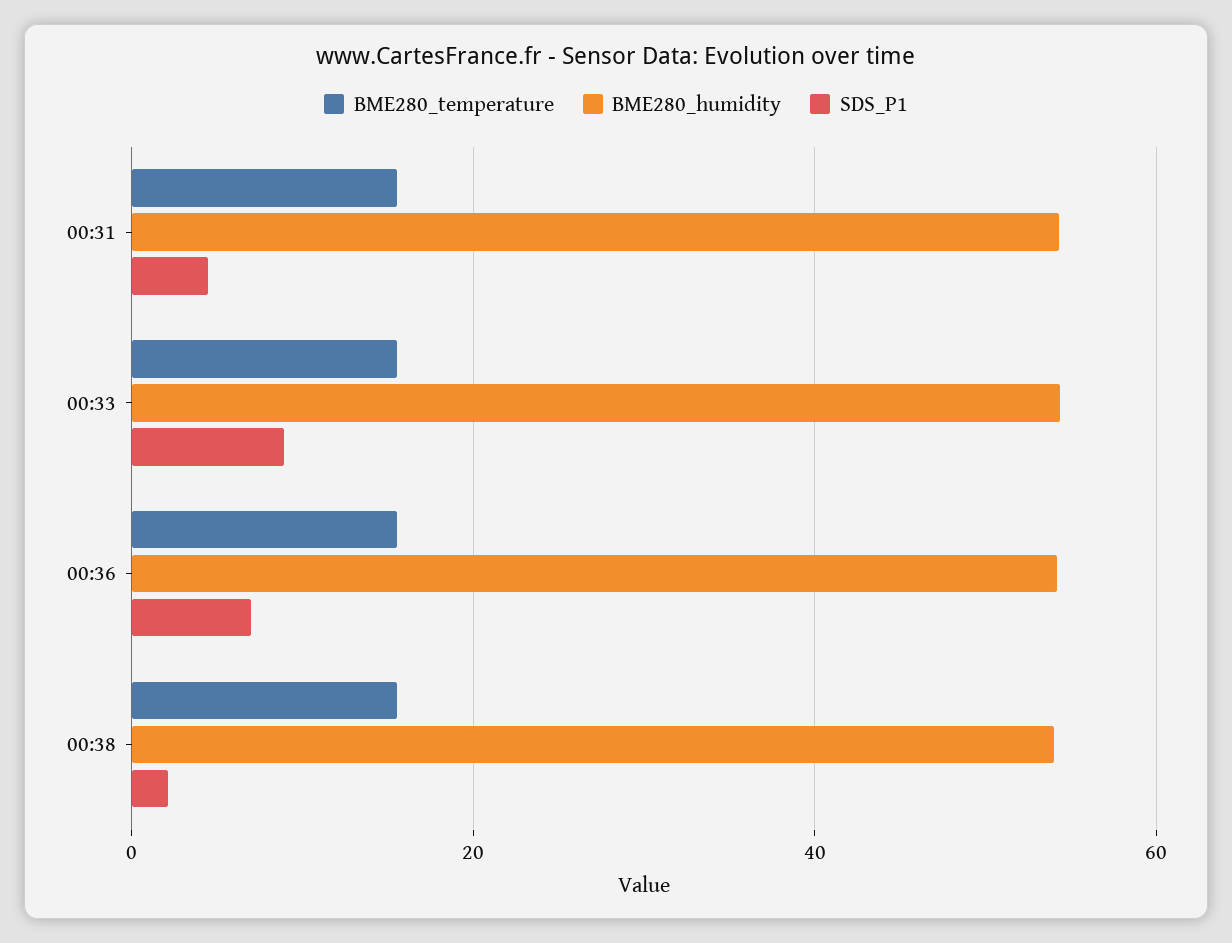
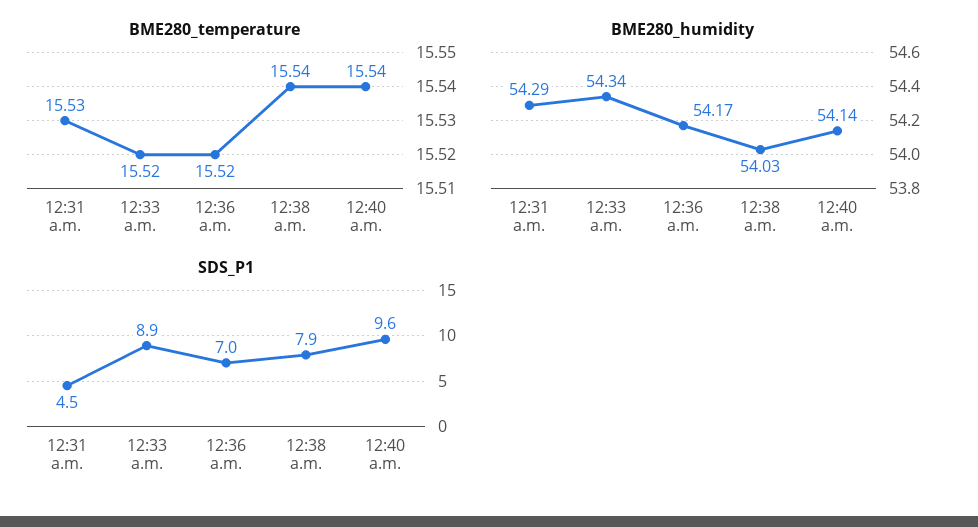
SDS_P1, 00:38: 2 -> 7.9
BME280_temperature, 12:40 a.m.: none -> 15.54
BME280_humidity, 12:40 a.m.: none -> 54.14
SDS_P1, 12:40 a.m.: none -> 9.6

